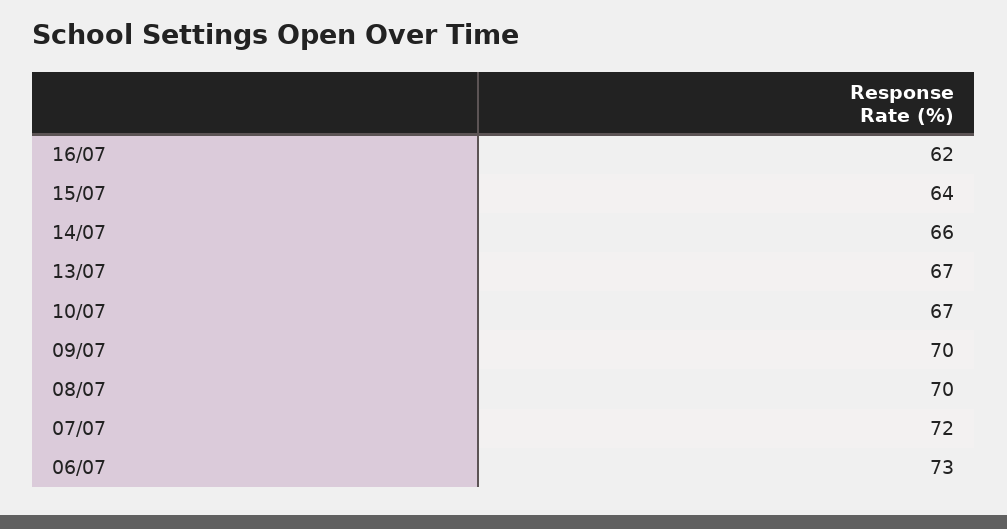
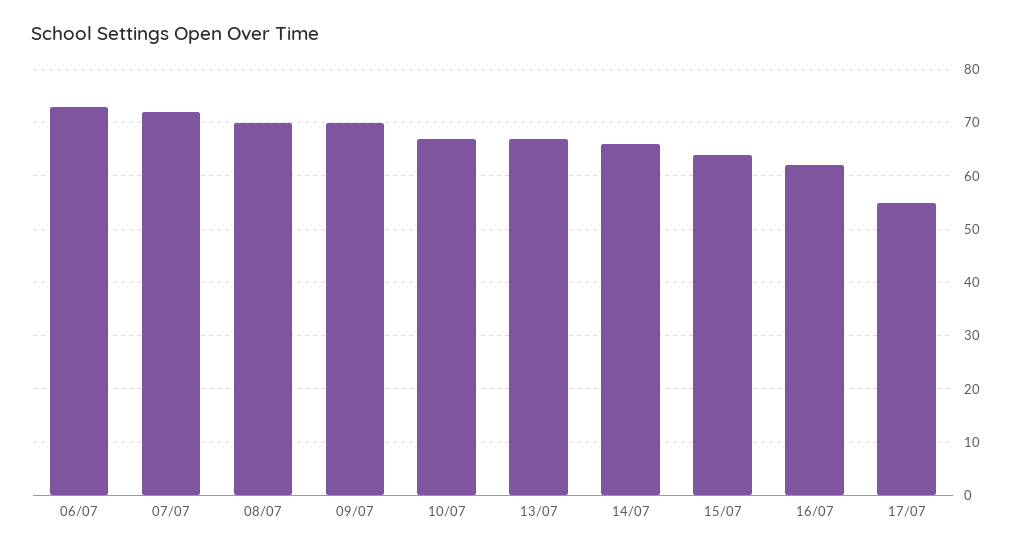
17/07: none -> 55

